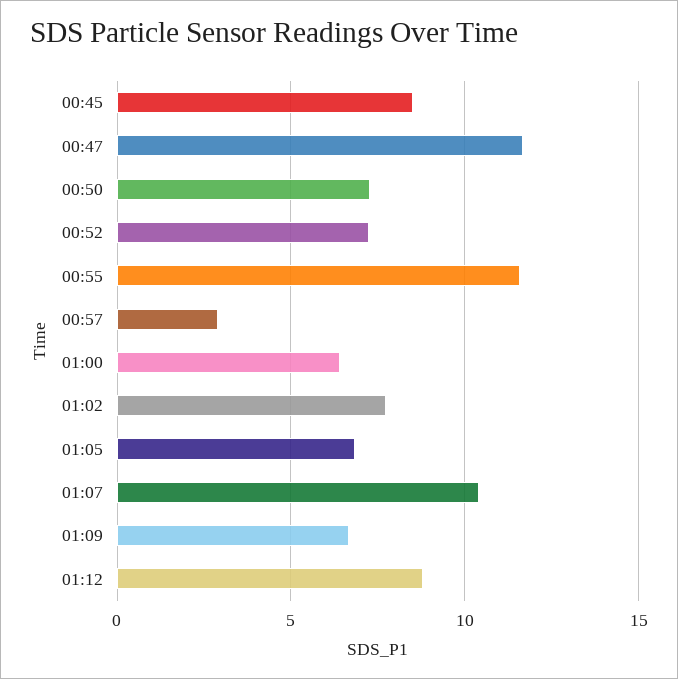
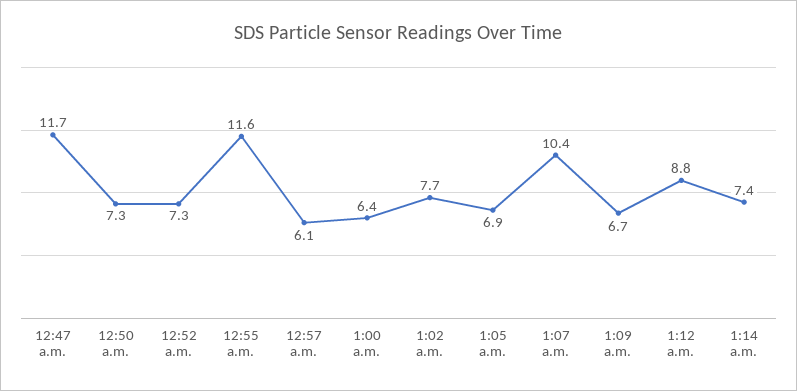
00:45: 8.5 -> none
00:57: 3 -> 6.1
1:14 a.m.: none -> 7.4

